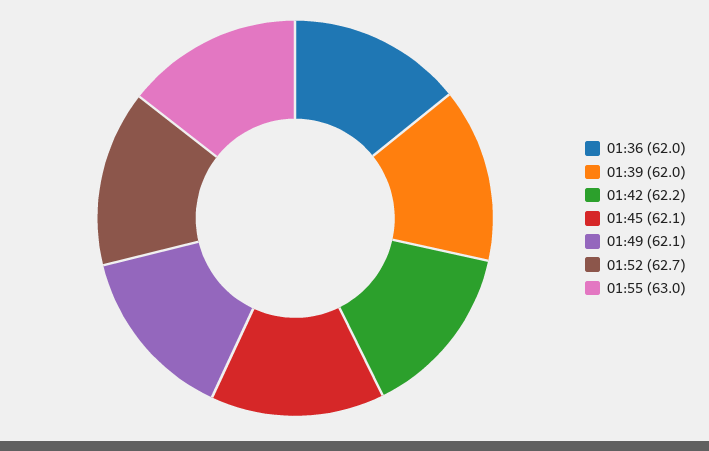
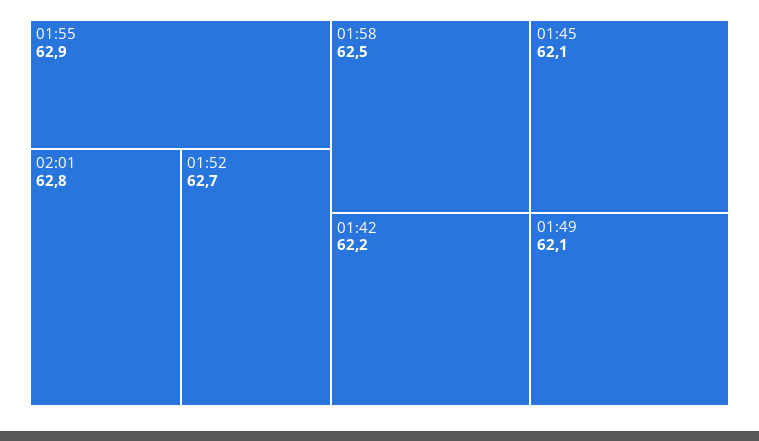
01:36: 62 -> none
01:39: 62 -> none
01:55: 63 -> 62.9
02:01: none -> 62.8
01:58: none -> 62.5

